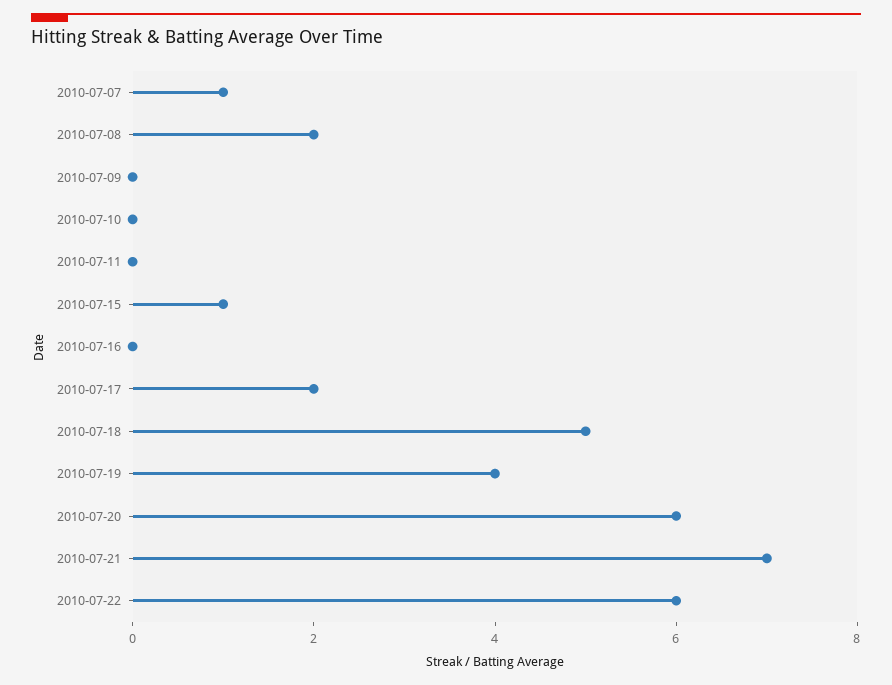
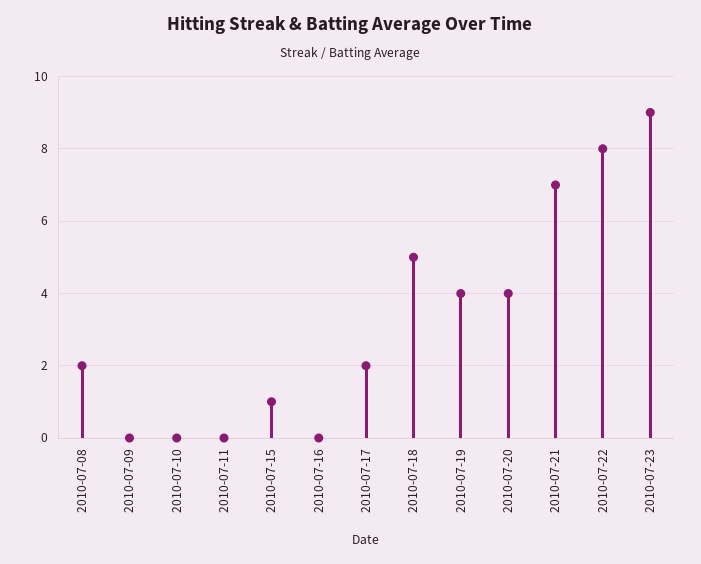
2010-07-07: 1 -> none
2010-07-20: 6 -> 4
2010-07-22: 6 -> 8
2010-07-23: none -> 9

